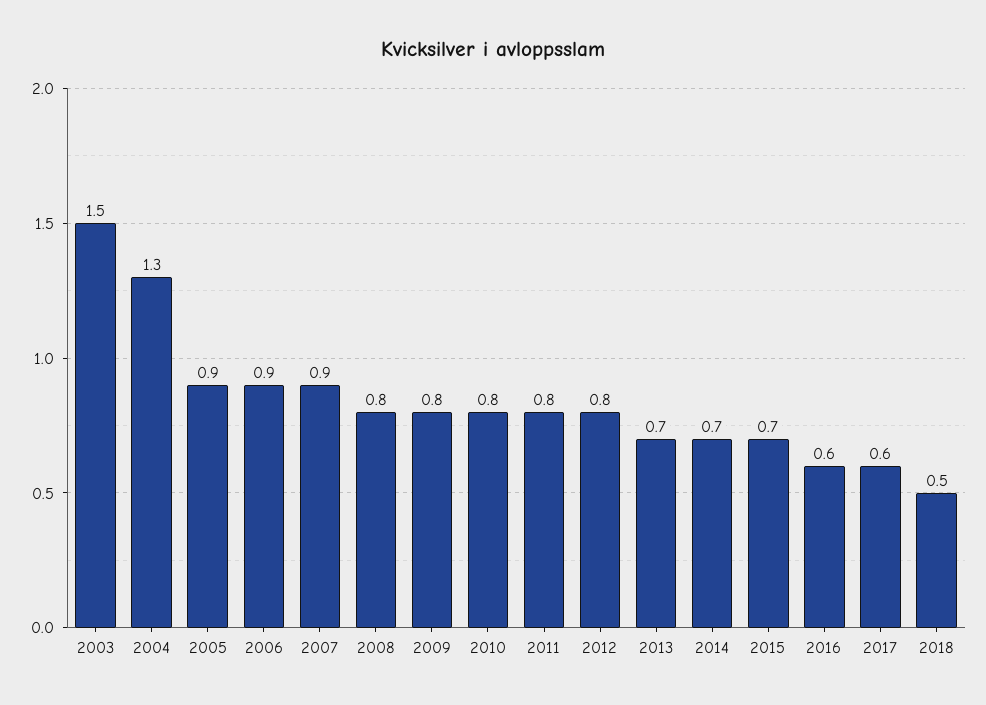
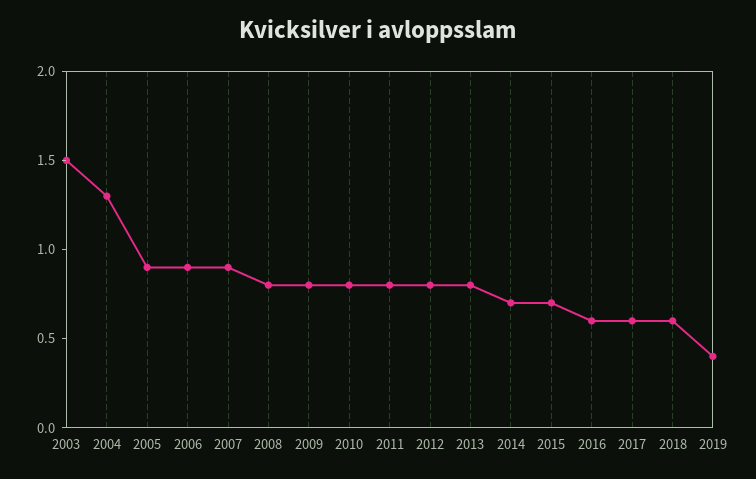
2013: 0.7 -> 0.8
2018: 0.5 -> 0.6
2019: none -> 0.4

